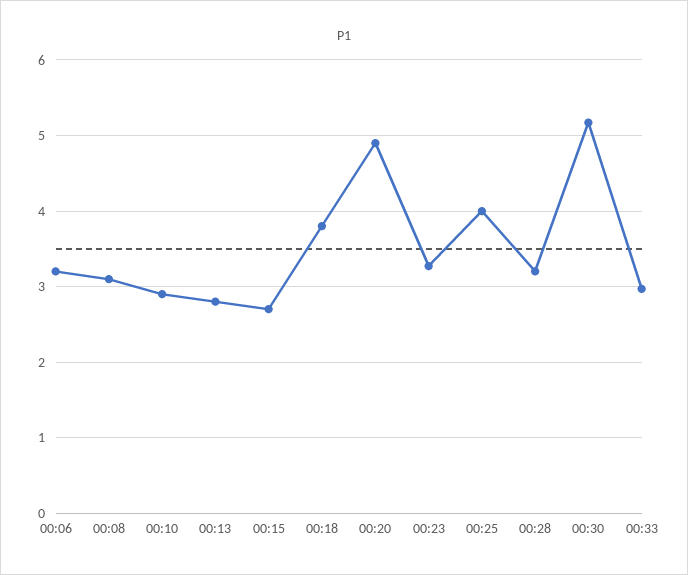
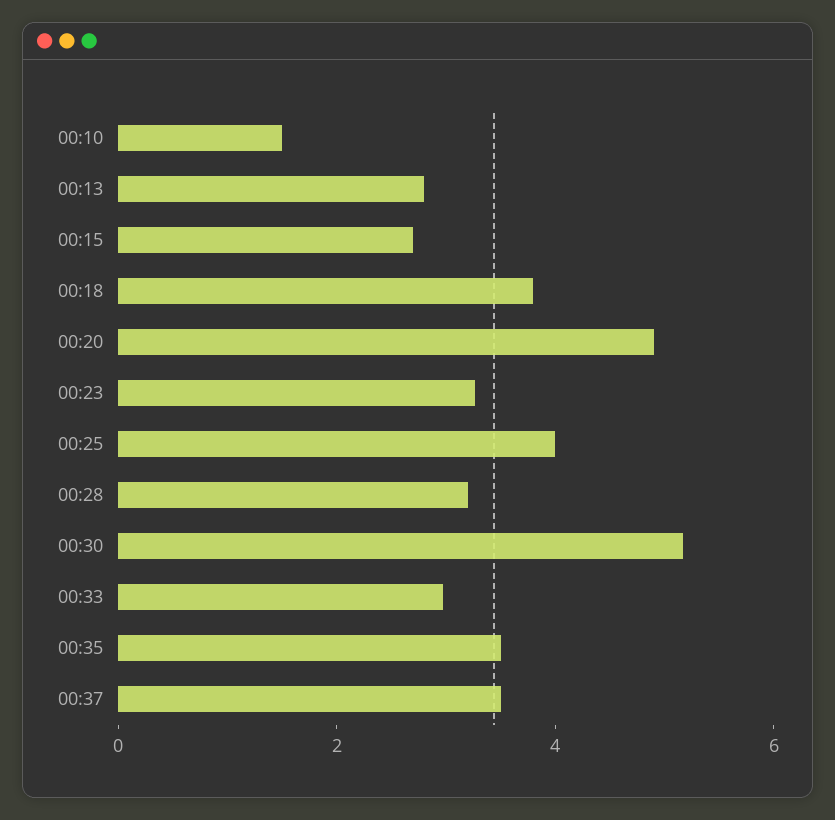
00:06: 3.2 -> none
00:08: 3.1 -> none
00:10: 2.9 -> 1.5
00:35: none -> 3.5
00:37: none -> 3.5

